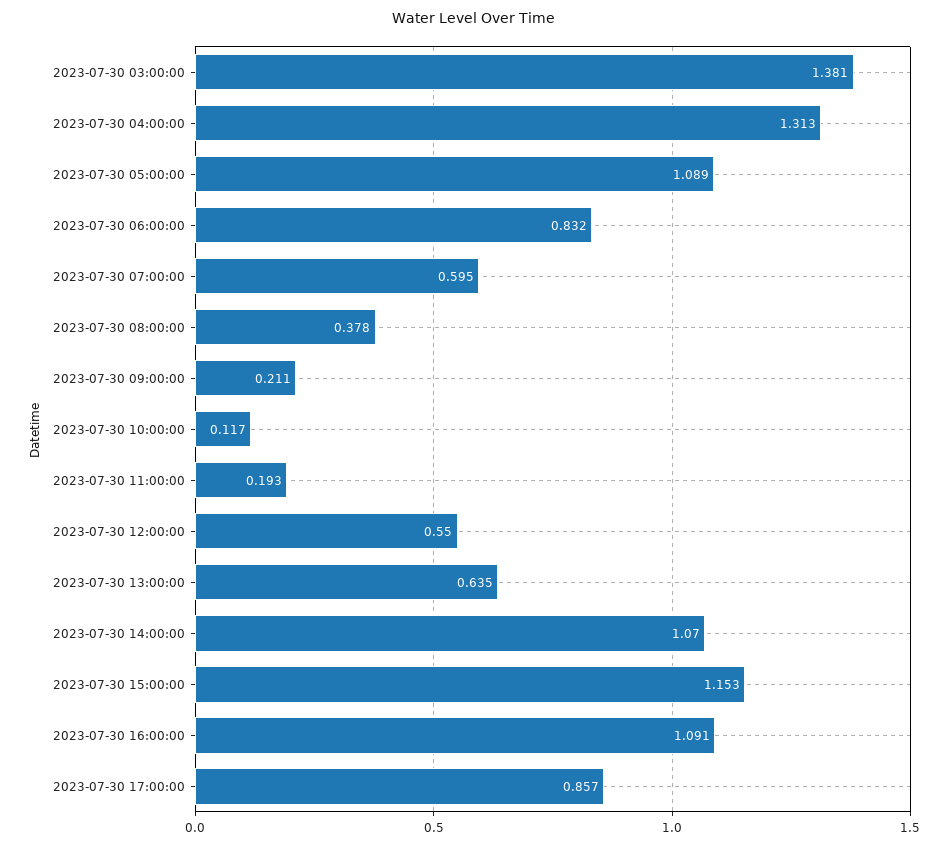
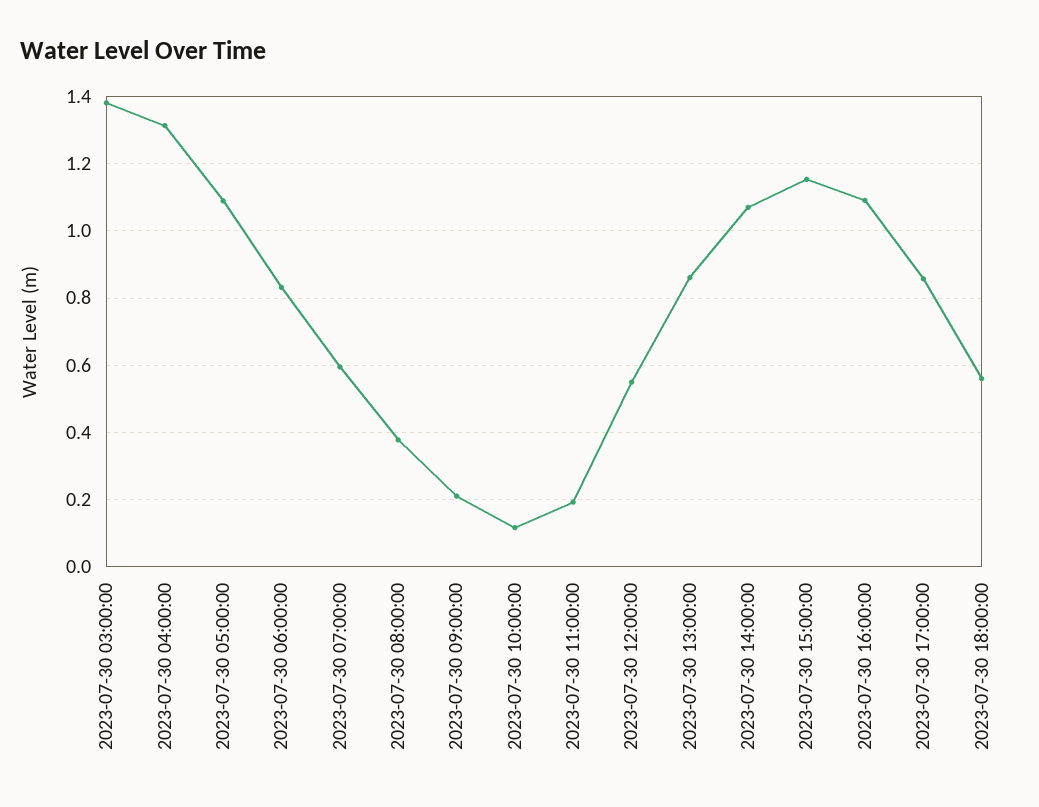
2023-07-30 13:00:00: 0.635 -> 0.86
2023-07-30 18:00:00: none -> 0.56

